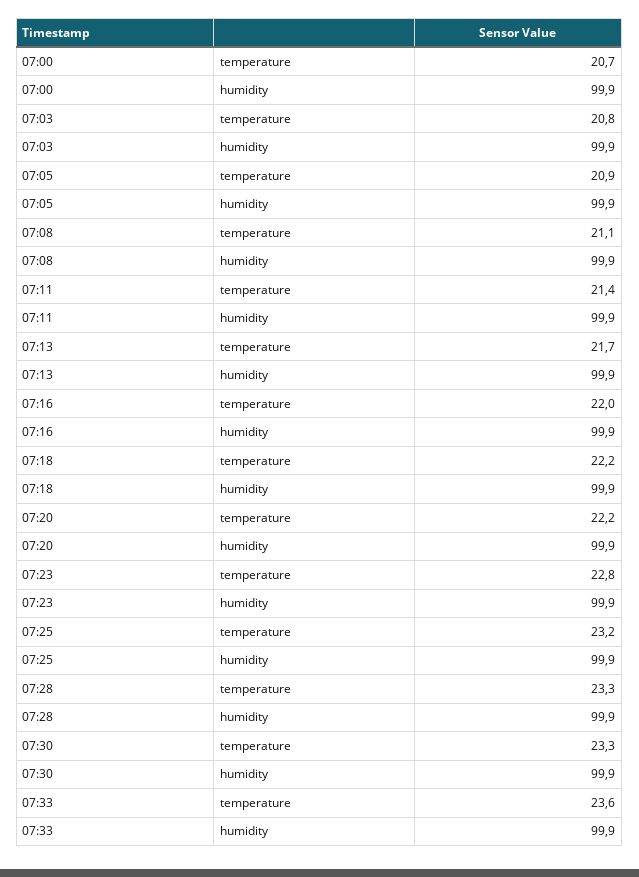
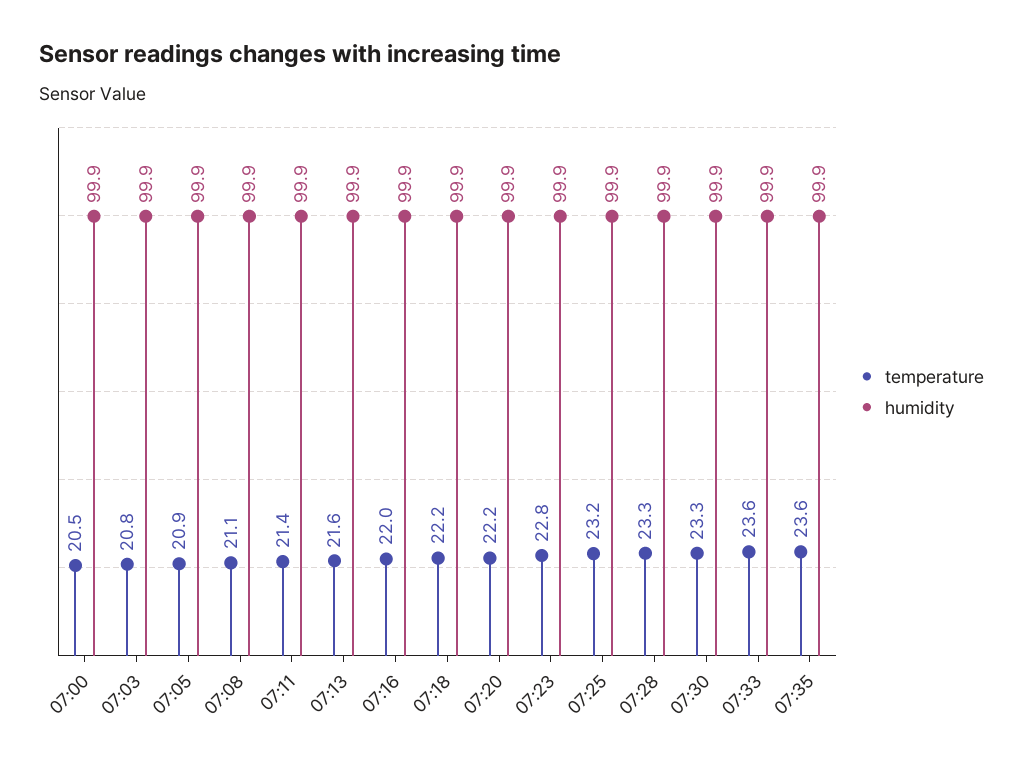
temperature, 07:00: 20.7 -> 20.5
temperature, 07:13: 21.7 -> 21.6
temperature, 07:35: none -> 23.6
humidity, 07:35: none -> 99.9

